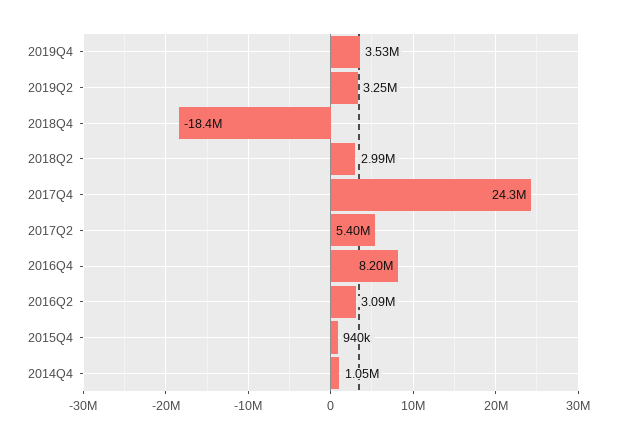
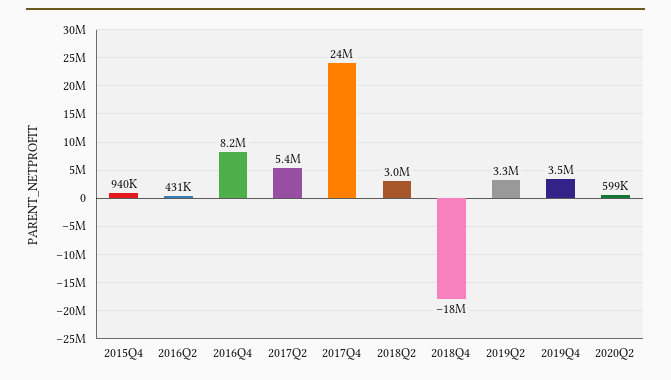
2016Q2: 3090000 -> 431000
2014Q4: 1050000 -> none
2020Q2: none -> 599000

